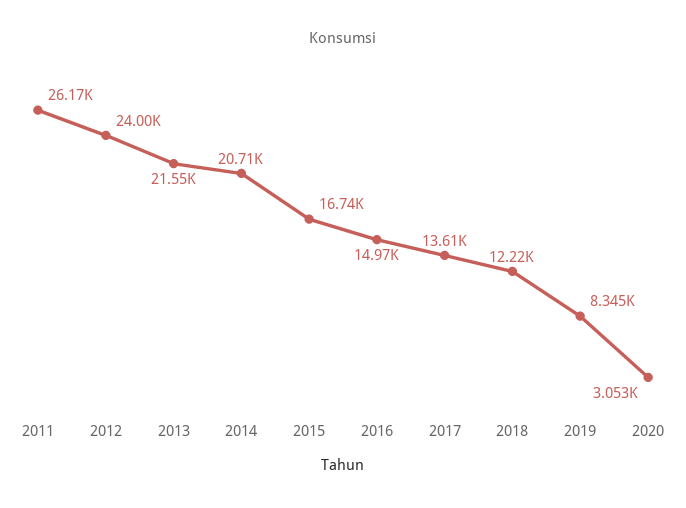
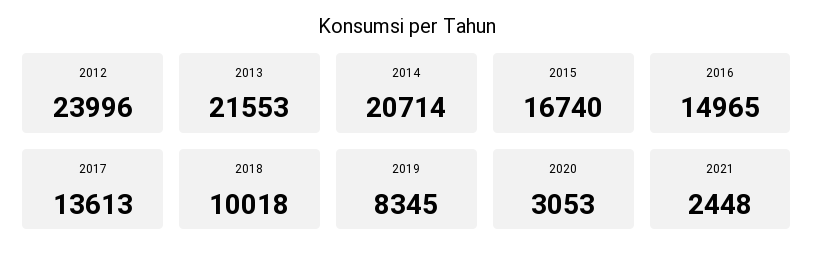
2011: 26170 -> none
2018: 12220 -> 10018
2021: none -> 2448

